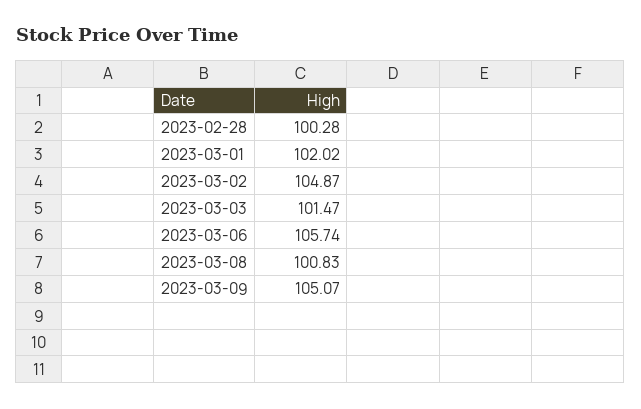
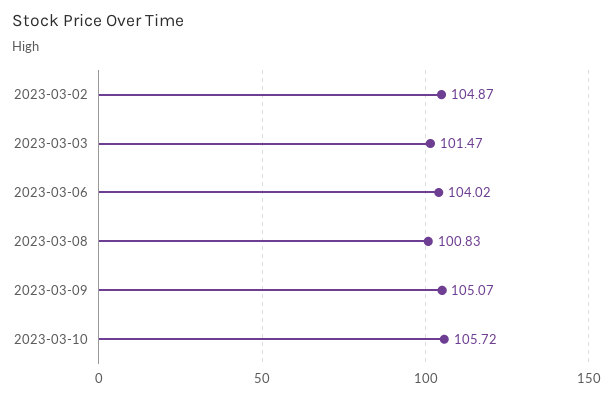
2023-02-28: 100.28 -> none
2023-03-01: 102.02 -> none
2023-03-06: 105.74 -> 104.02
2023-03-10: none -> 105.72

